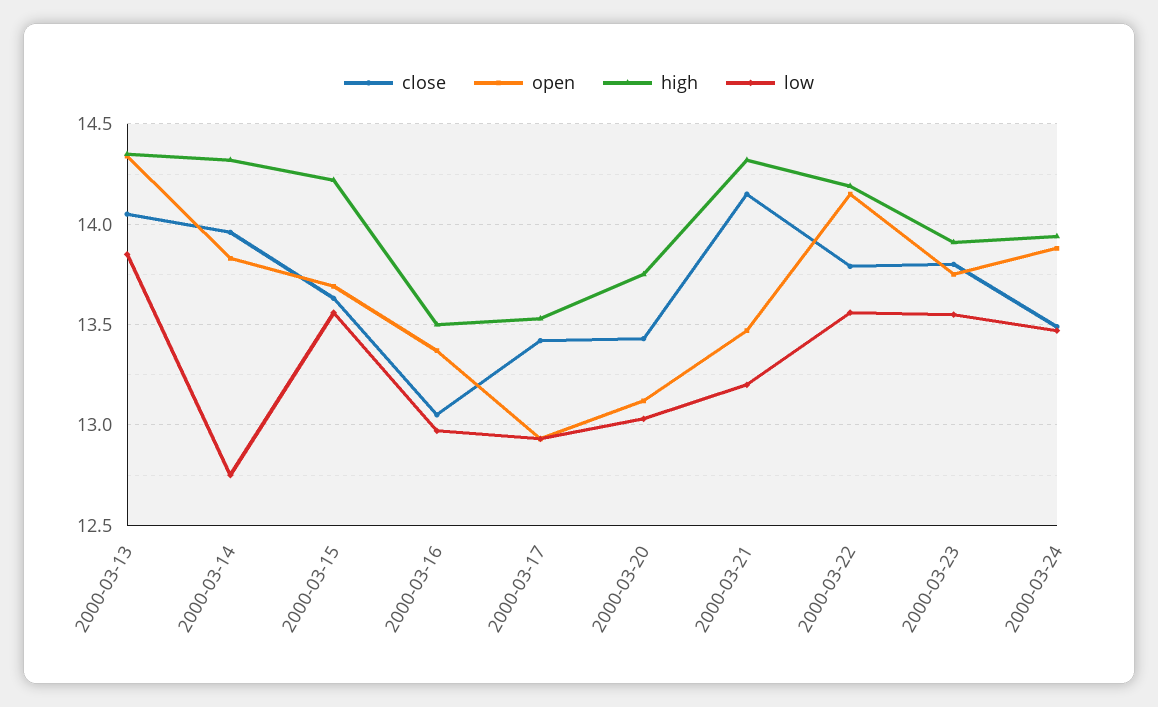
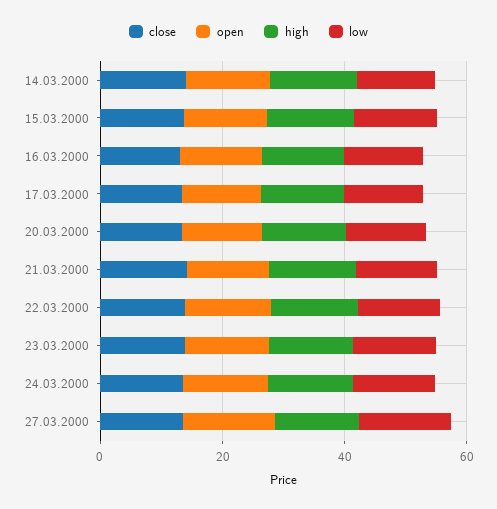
close, 2000-03-13: 14.05 -> none
open, 2000-03-13: 14.35 -> none
high, 2000-03-13: 14.35 -> none
low, 2000-03-13: 13.85 -> none
close, 27.03.2000: none -> 15
open, 27.03.2000: none -> 15
high, 27.03.2000: none -> 15
low, 27.03.2000: none -> 15

